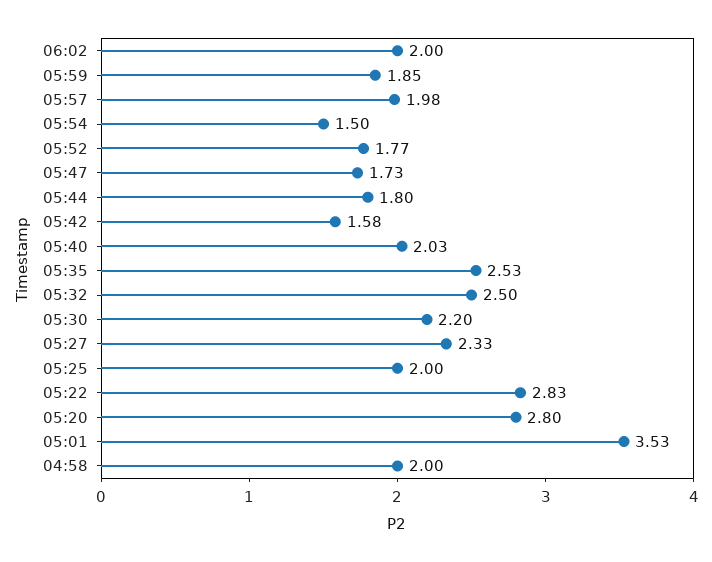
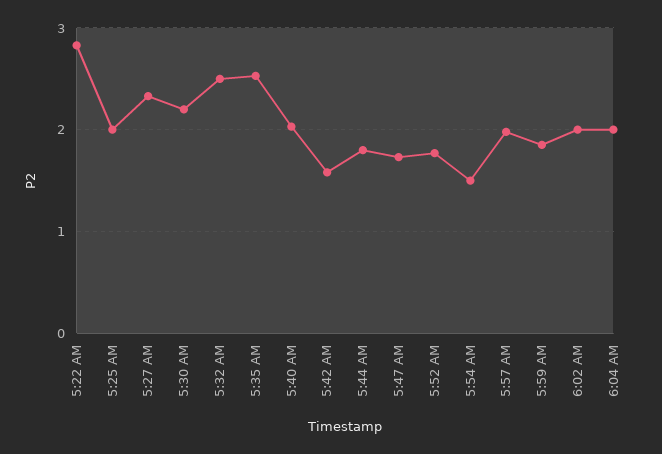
05:20: 2.8 -> none
05:01: 3.53 -> none
04:58: 2 -> none
6:04 AM: none -> 2

